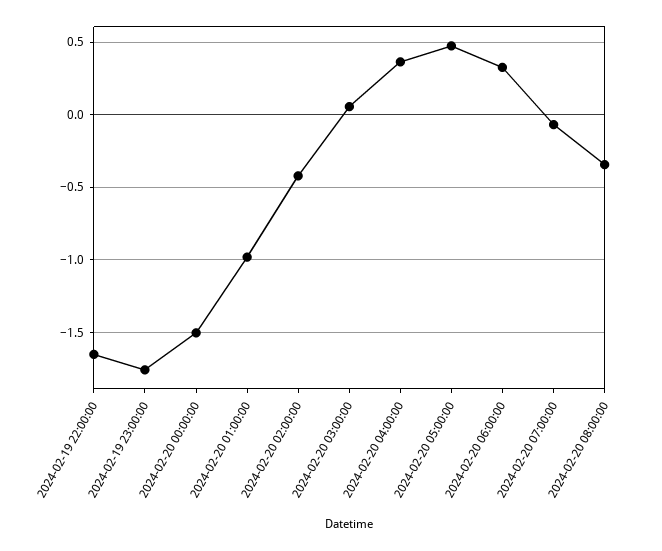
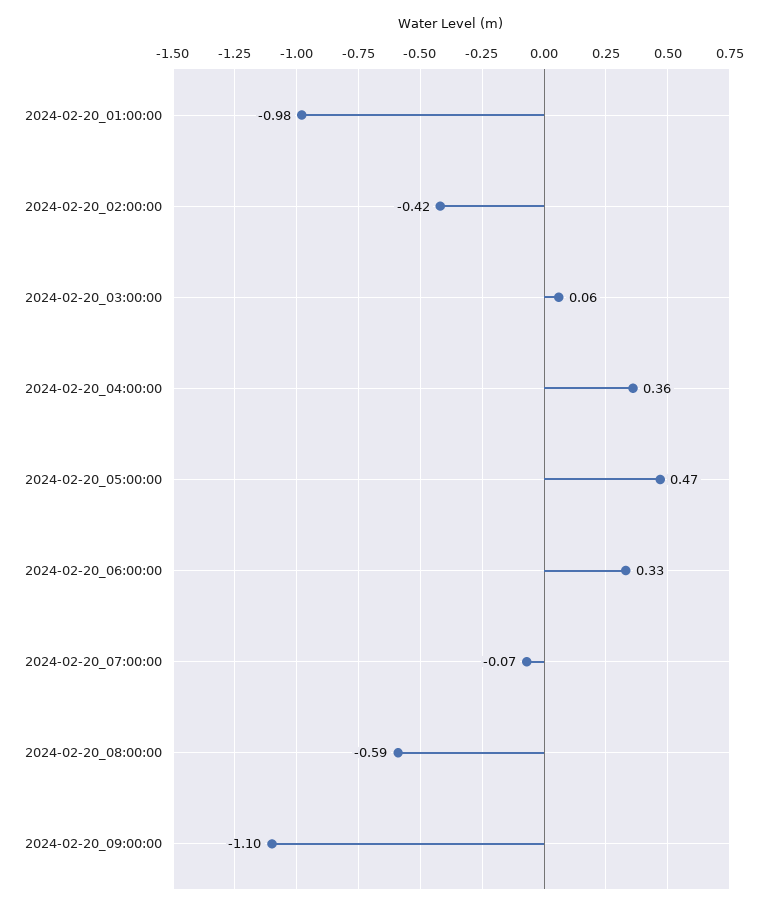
2024-02-19 22:00:00: -1.65 -> none
2024-02-19 23:00:00: -1.75 -> none
2024-02-20 00:00:00: -1.5 -> none
2024-02-20 08:00:00: -0.35 -> -0.59
2024-02-20_09:00:00: none -> -1.1

